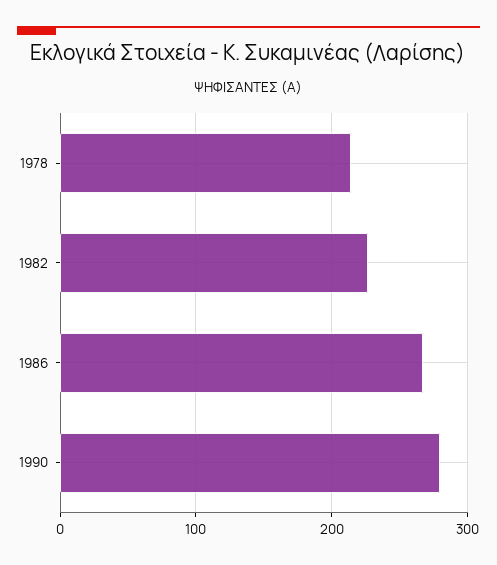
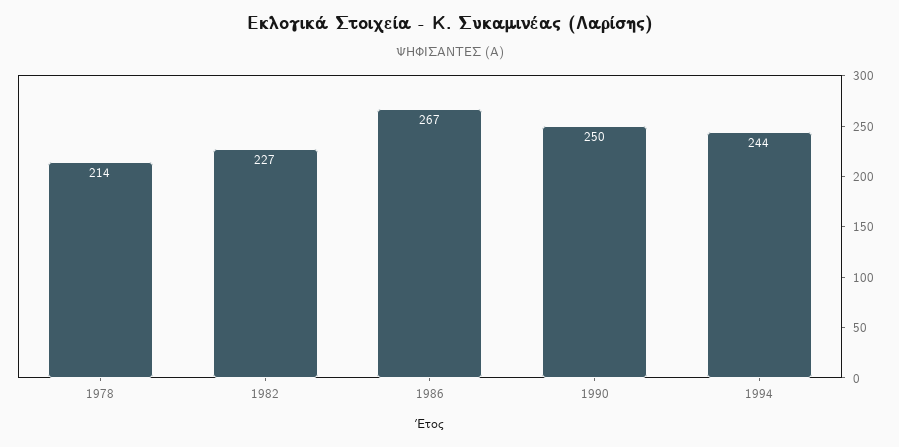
1990: 280 -> 250
1994: none -> 244

